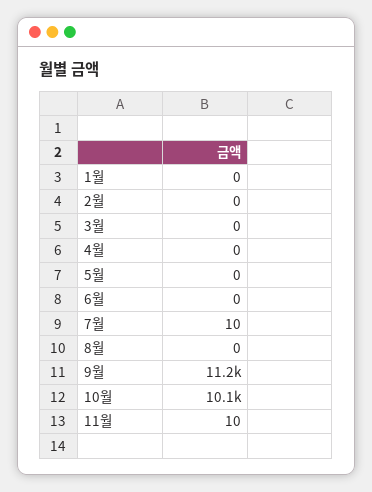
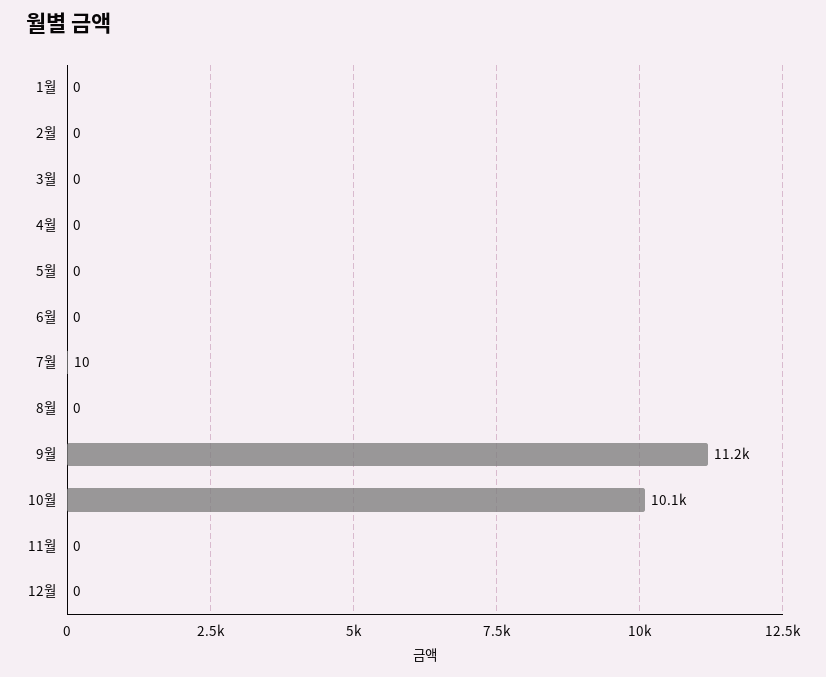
11월: 10 -> 0
12월: none -> 0

